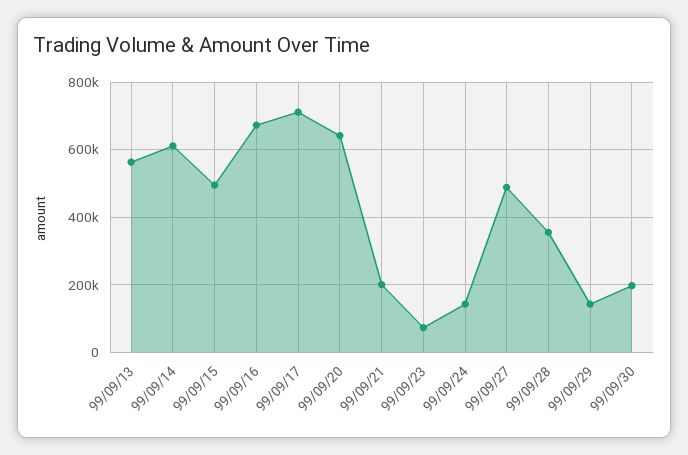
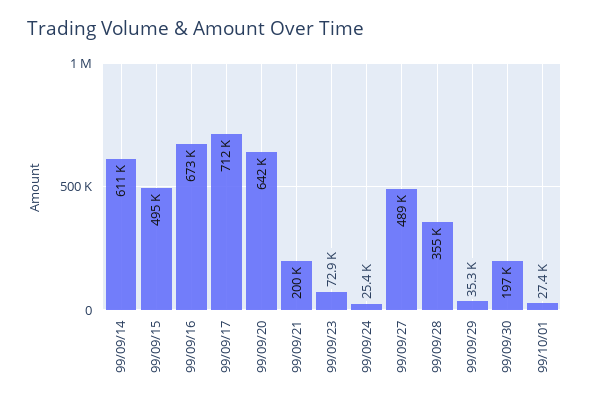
99/09/13: 560000 -> none
99/09/24: 140000 -> 25400
99/09/29: 140000 -> 35300
99/10/01: none -> 27400

